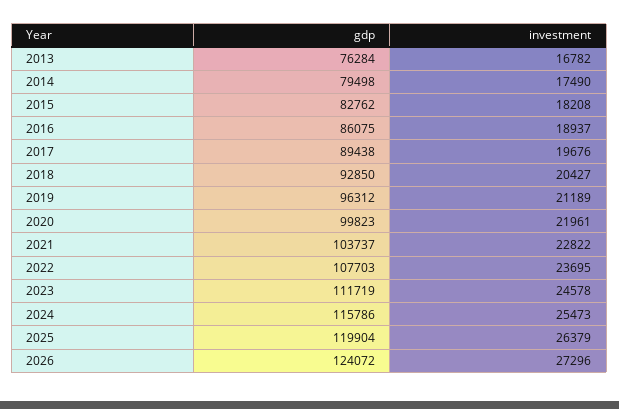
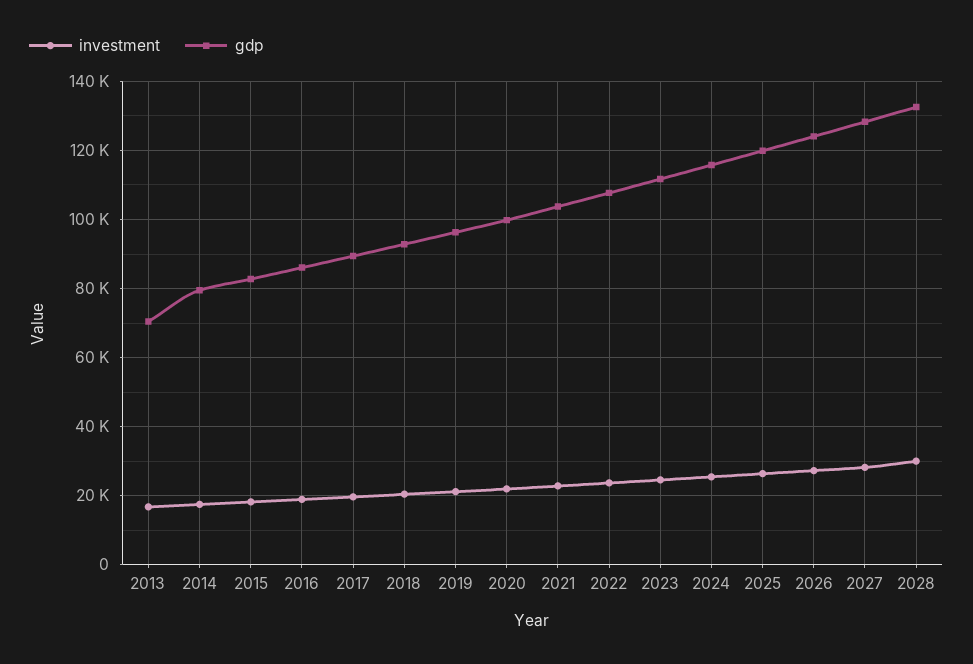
gdp, 2013: 76284 -> 70000
investment, 2027: none -> 28000
gdp, 2027: none -> 128000
investment, 2028: none -> 30000
gdp, 2028: none -> 132000

